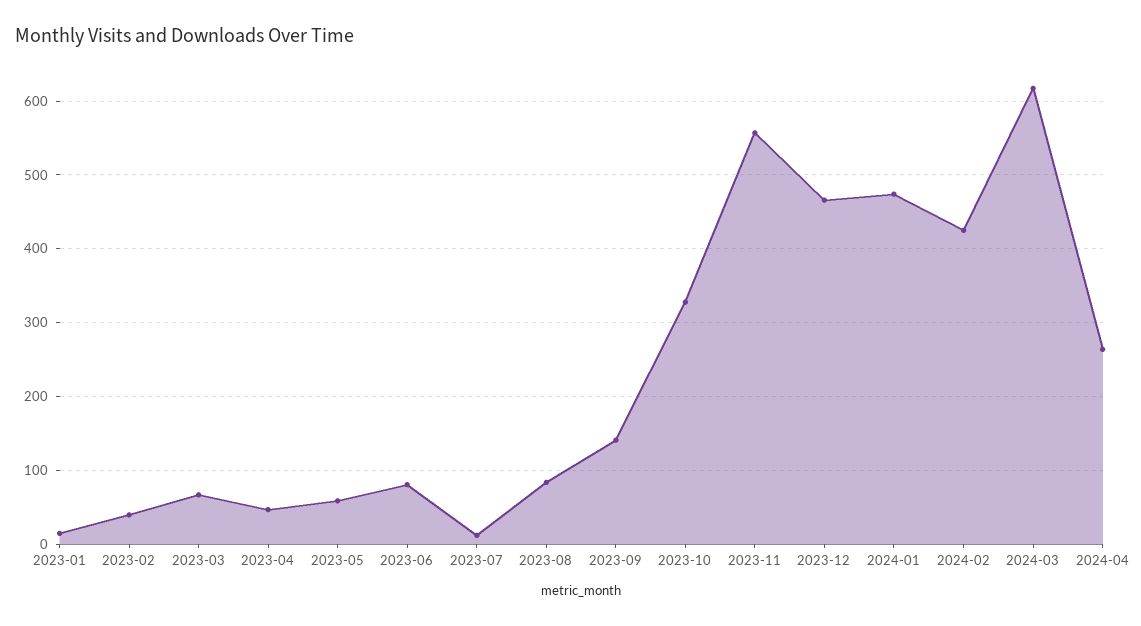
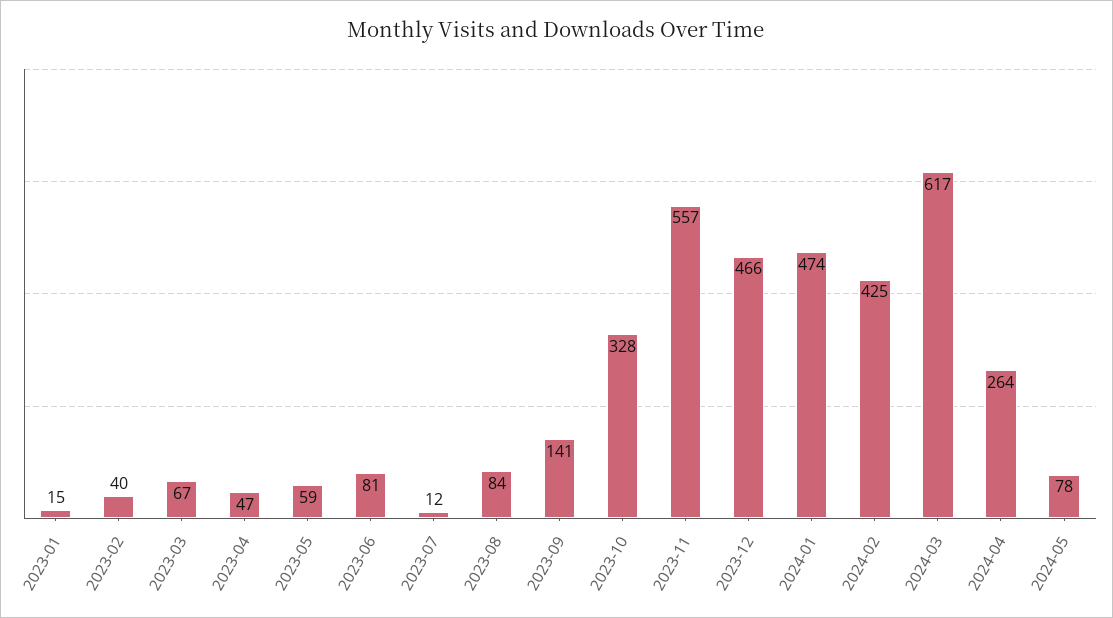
2024-05: none -> 78

